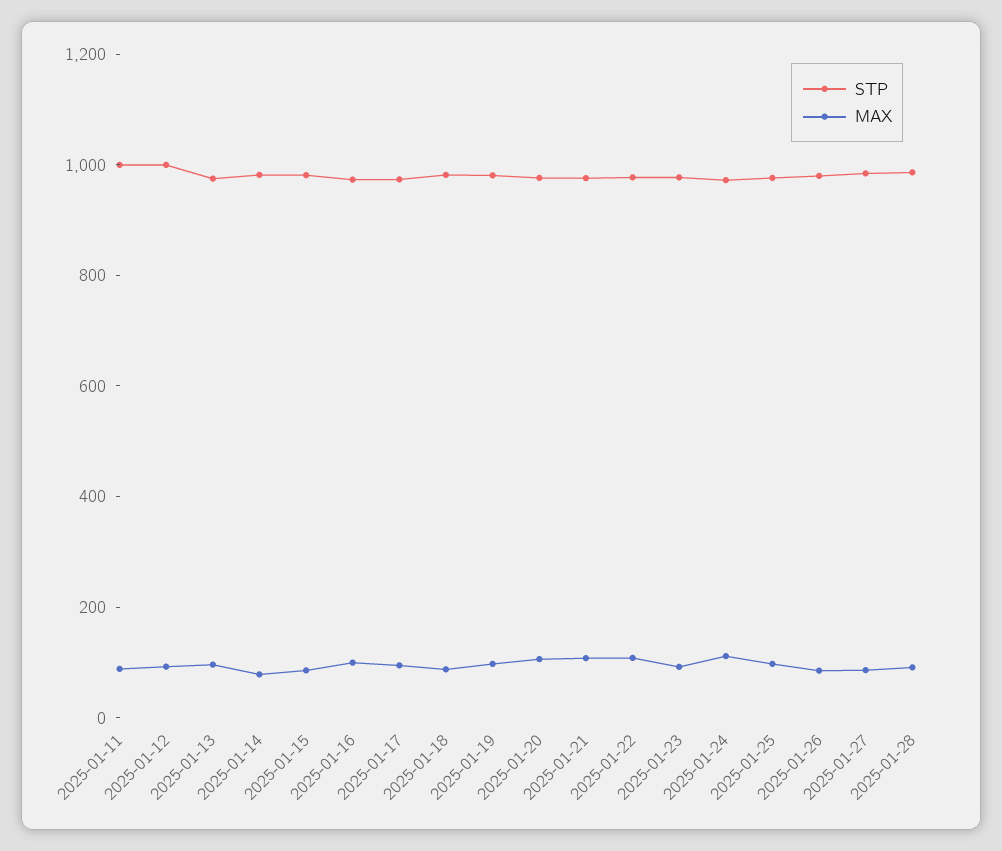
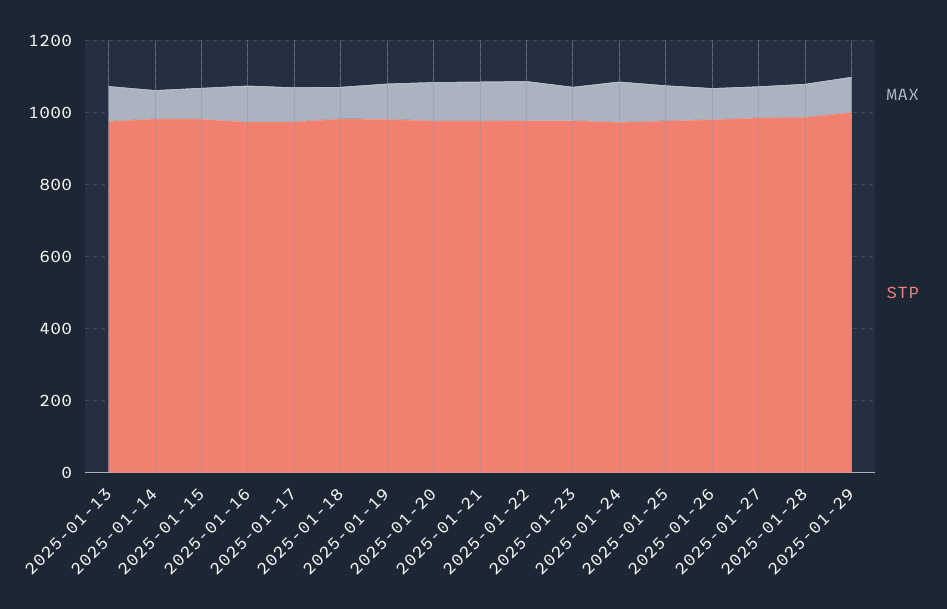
STP, 2025-01-11: 1000 -> none
MAX, 2025-01-11: 100 -> none
STP, 2025-01-12: 1000 -> none
MAX, 2025-01-12: 100 -> none
MAX, 2025-01-29: none -> 100
STP, 2025-01-29: none -> 1000

